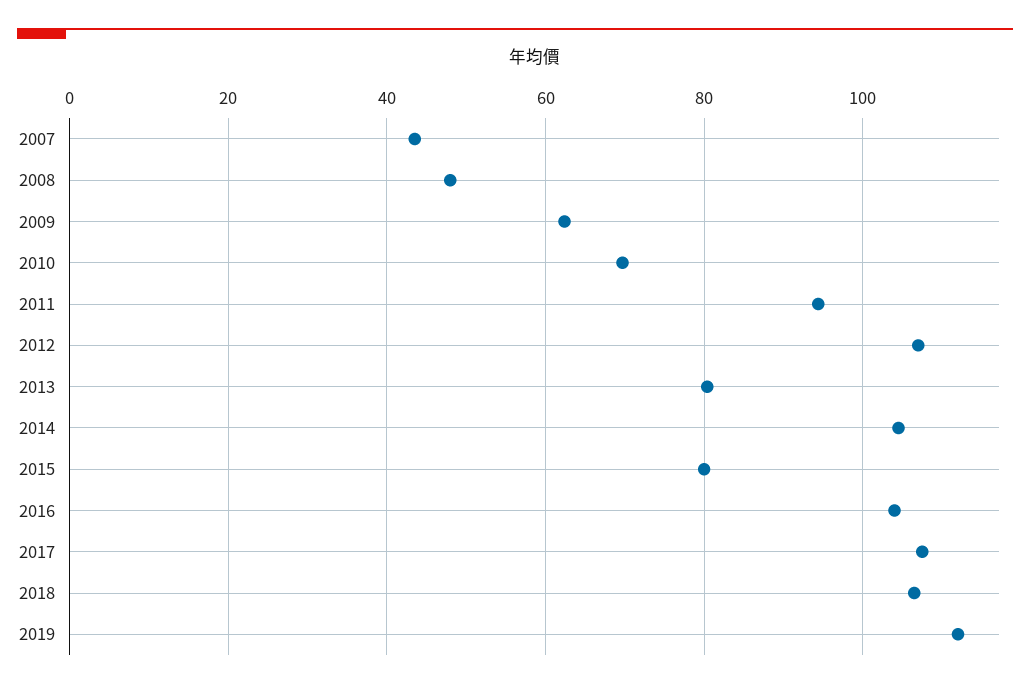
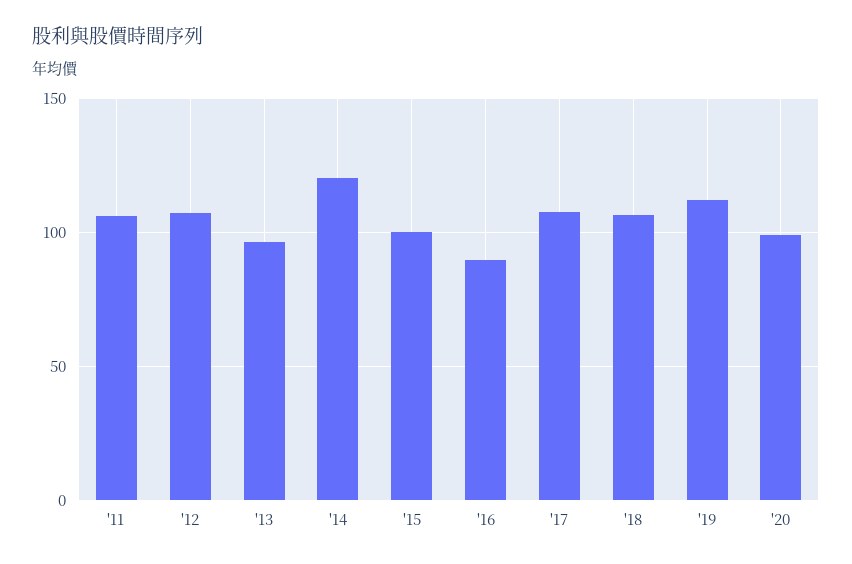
2007: 44 -> none
2008: 48 -> none
2009: 62 -> none
2010: 70 -> none
2011: 94 -> 105
2013: 80 -> 95
2014: 104 -> 120
2015: 80 -> 100
2016: 104 -> 90
'20: none -> 100

